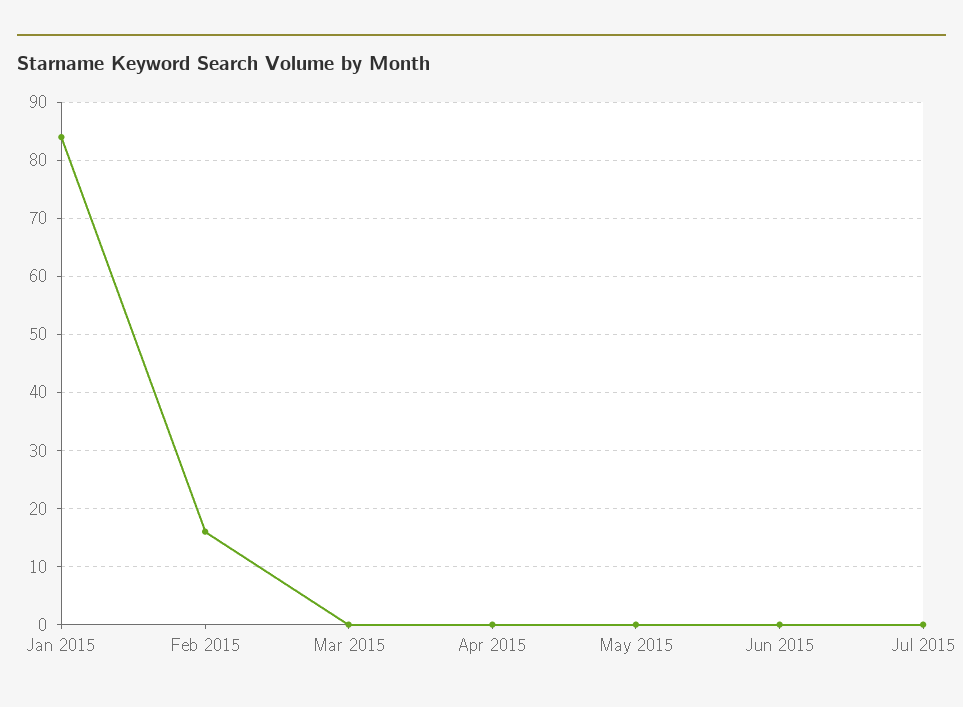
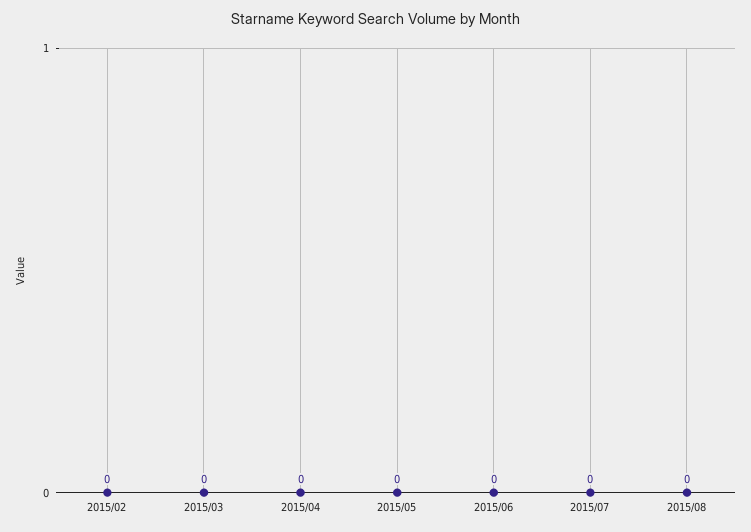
Jan 2015: 85 -> none
Feb 2015: 15 -> 0
2015/08: none -> 0

